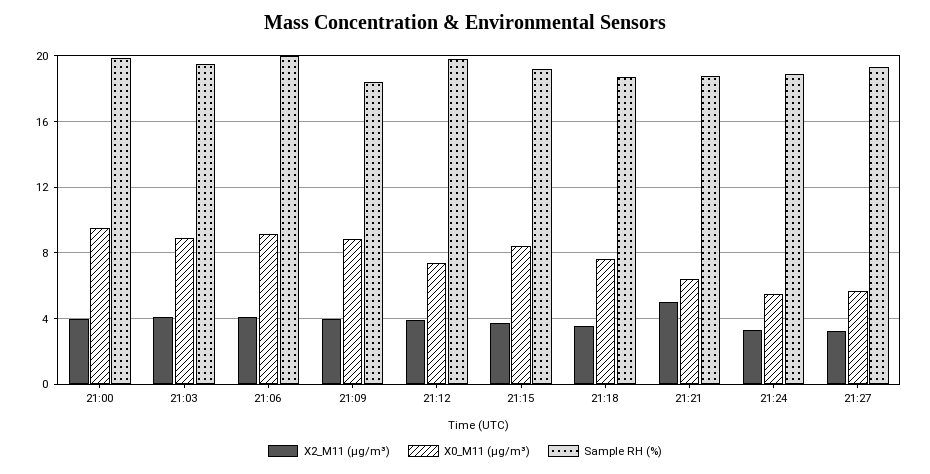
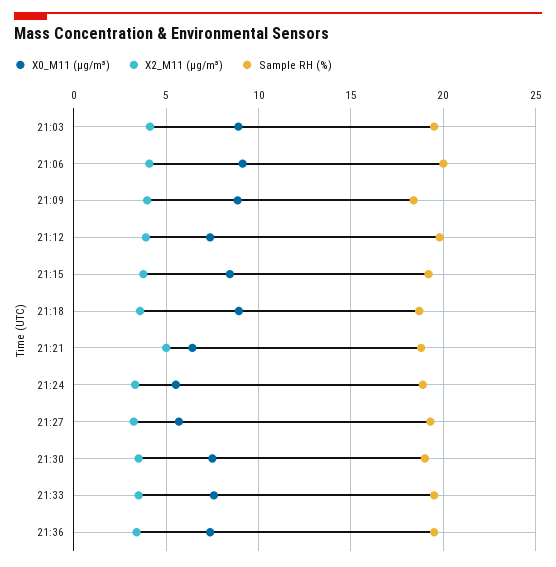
X2_M11 (μg/m³), 21:00: 4 -> none
X0_M11 (μg/m³), 21:00: 9.5 -> none
Sample RH (%), 21:00: 20 -> none
X0_M11 (μg/m³), 21:18: 7.5 -> 9
X0_M11 (μg/m³), 21:30: none -> 7.5
X2_M11 (μg/m³), 21:30: none -> 3.5
Sample RH (%), 21:30: none -> 19
X0_M11 (μg/m³), 21:33: none -> 7.5
X2_M11 (μg/m³), 21:33: none -> 3.5
Sample RH (%), 21:33: none -> 19.5
X0_M11 (μg/m³), 21:36: none -> 7.5
X2_M11 (μg/m³), 21:36: none -> 3.5
Sample RH (%), 21:36: none -> 19.5

